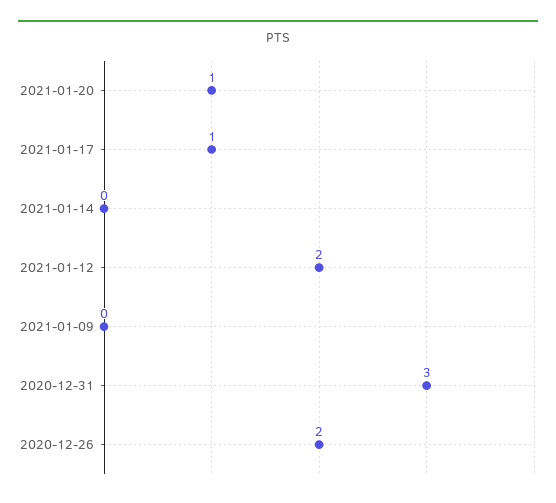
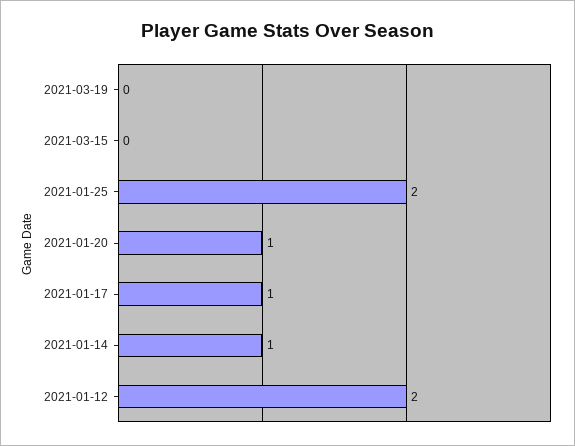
2021-01-14: 0 -> 1
2021-01-09: 0 -> none
2020-12-31: 3 -> none
2020-12-26: 2 -> none
2021-03-19: none -> 0
2021-03-15: none -> 0
2021-01-25: none -> 2

